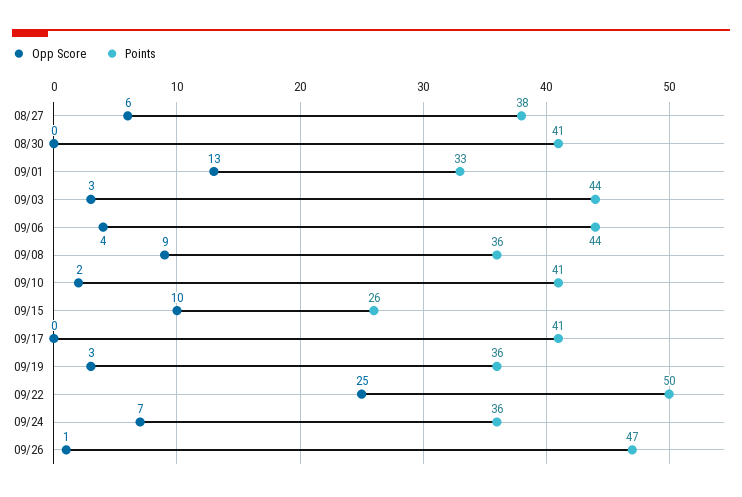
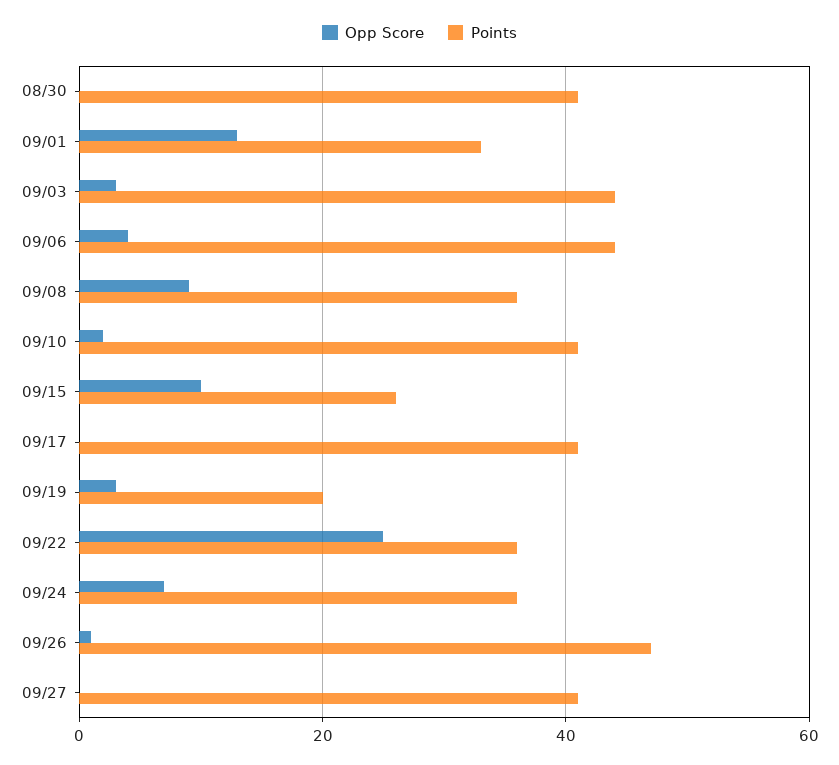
Opp Score, 08/27: 6 -> none
Points, 08/27: 38 -> none
Points, 09/19: 36 -> 20
Points, 09/22: 50 -> 35
Opp Score, 09/27: none -> 0
Points, 09/27: none -> 40

